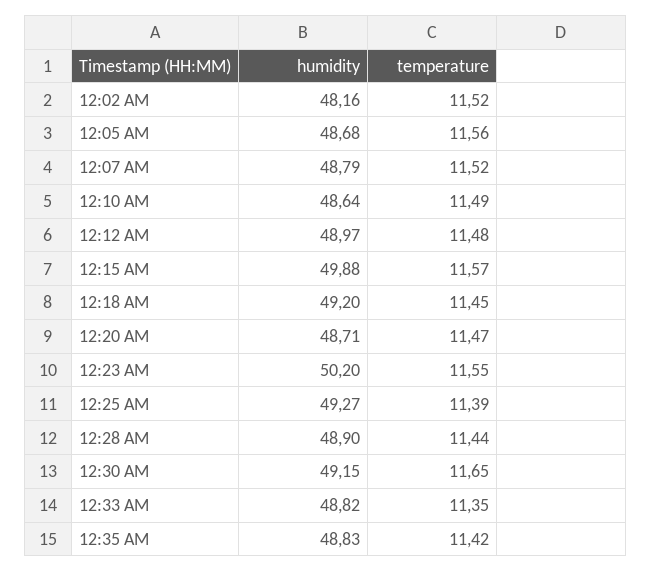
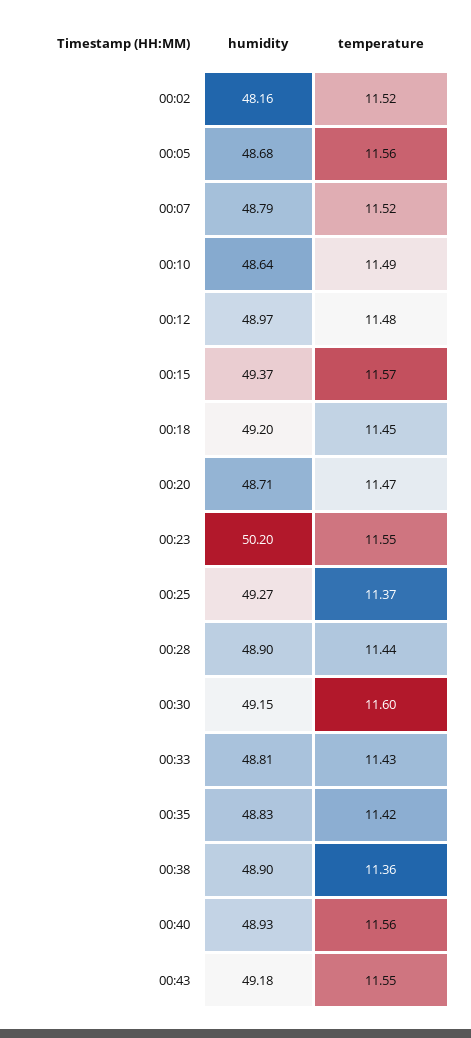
humidity, 12:15 AM: 49.88 -> 49.37
temperature, 12:25 AM: 11.39 -> 11.37
temperature, 12:30 AM: 11.65 -> 11.6
humidity, 12:33 AM: 48.82 -> 48.81
temperature, 12:33 AM: 11.35 -> 11.43
humidity, 00:38: none -> 48.9
temperature, 00:38: none -> 11.36
humidity, 00:40: none -> 48.93
temperature, 00:40: none -> 11.56
humidity, 00:43: none -> 49.18
temperature, 00:43: none -> 11.55

